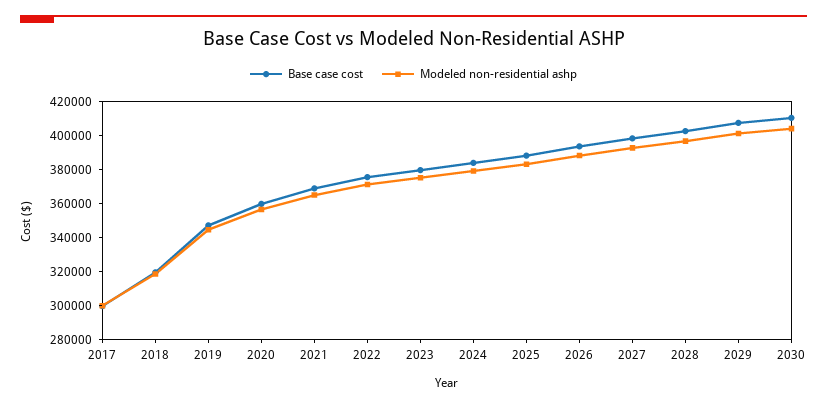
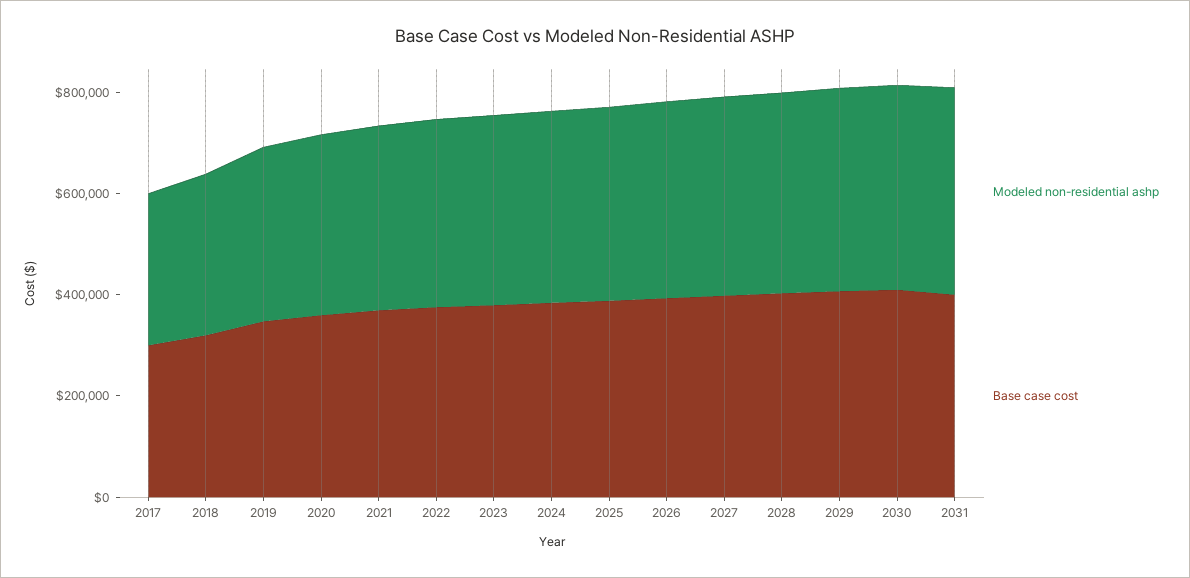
Modeled non-residential ashp, 2031: none -> 400000
Base case cost, 2031: none -> 400000

